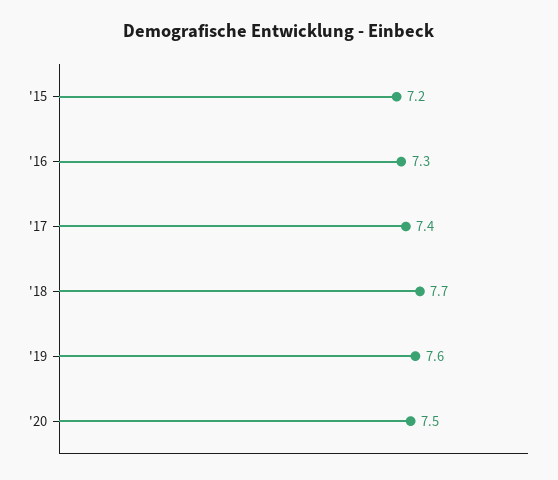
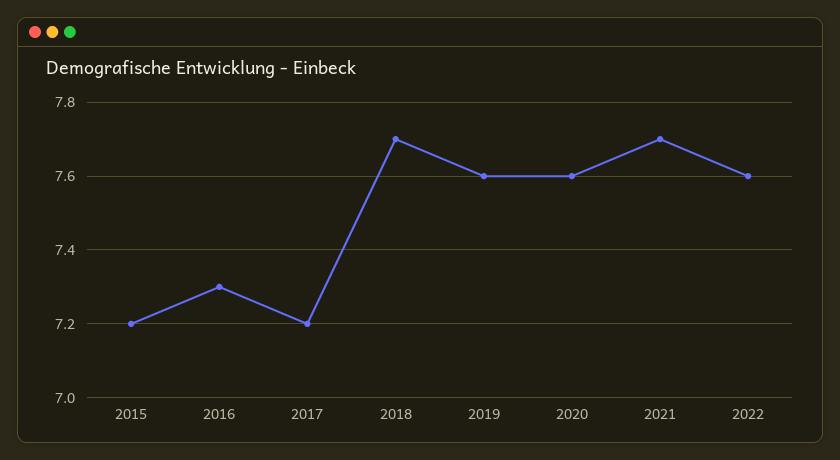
'17: 7.4 -> 7.2
'20: 7.5 -> 7.6
2021: none -> 7.7
2022: none -> 7.6

